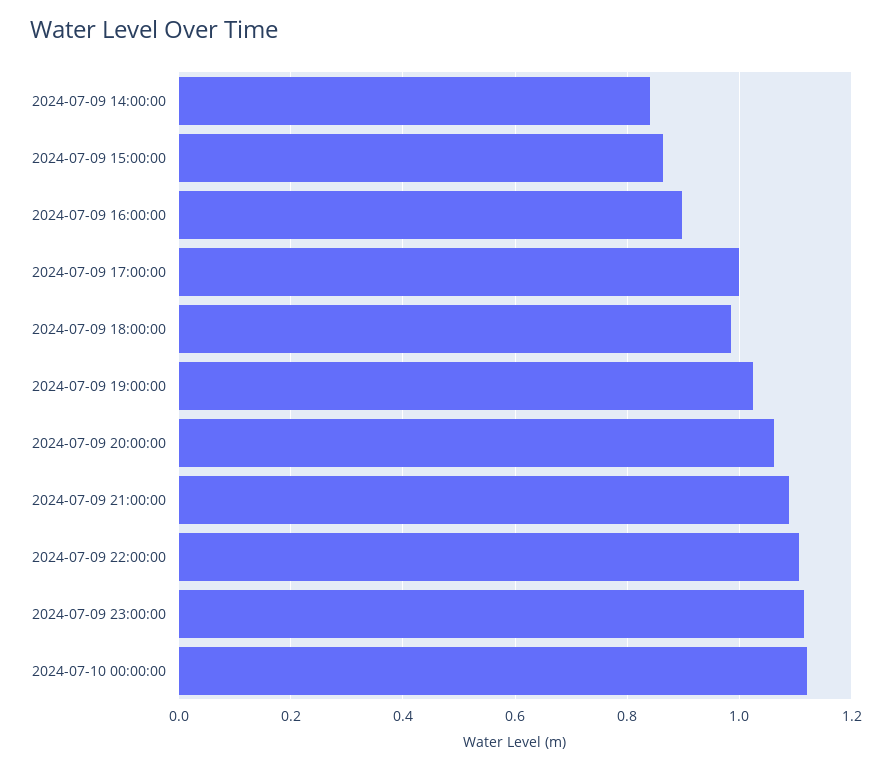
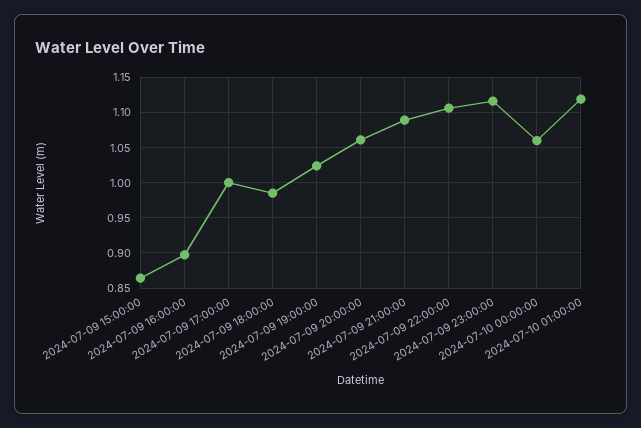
2024-07-09 14:00:00: 0.84 -> none
2024-07-10 00:00:00: 1.12 -> 1.06
2024-07-10 01:00:00: none -> 1.12

